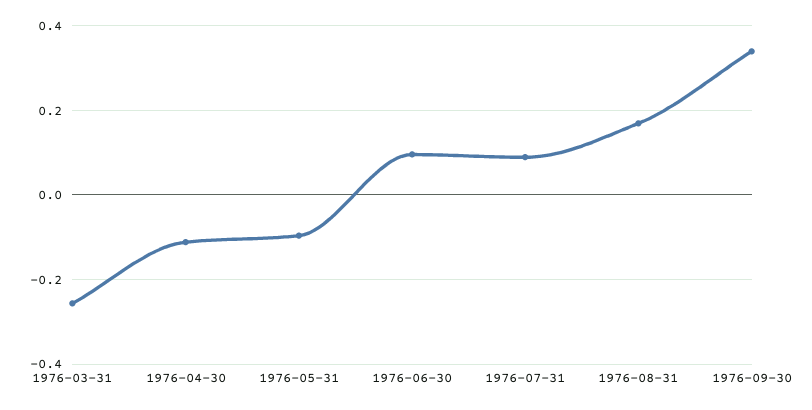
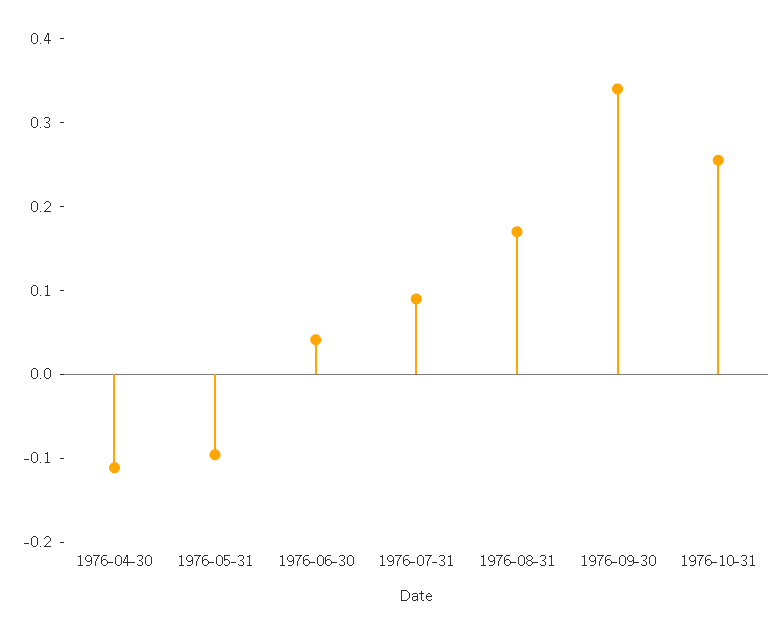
1976-03-31: -0.26 -> none
1976-06-30: 0.1 -> 0.04
1976-10-31: none -> 0.26

